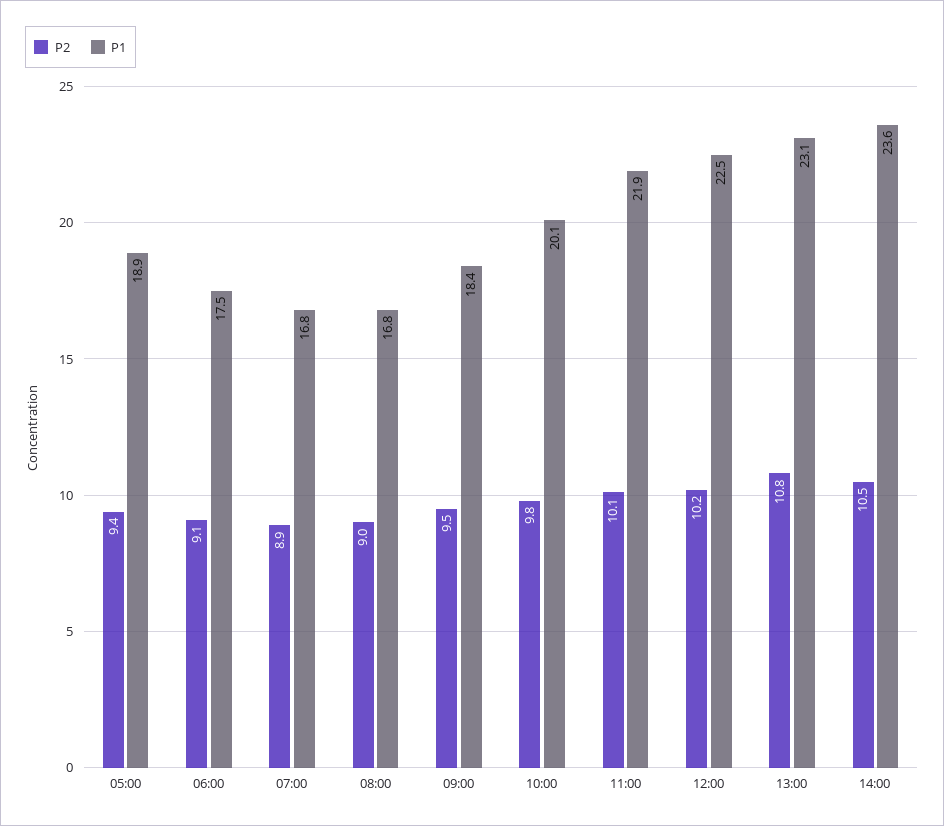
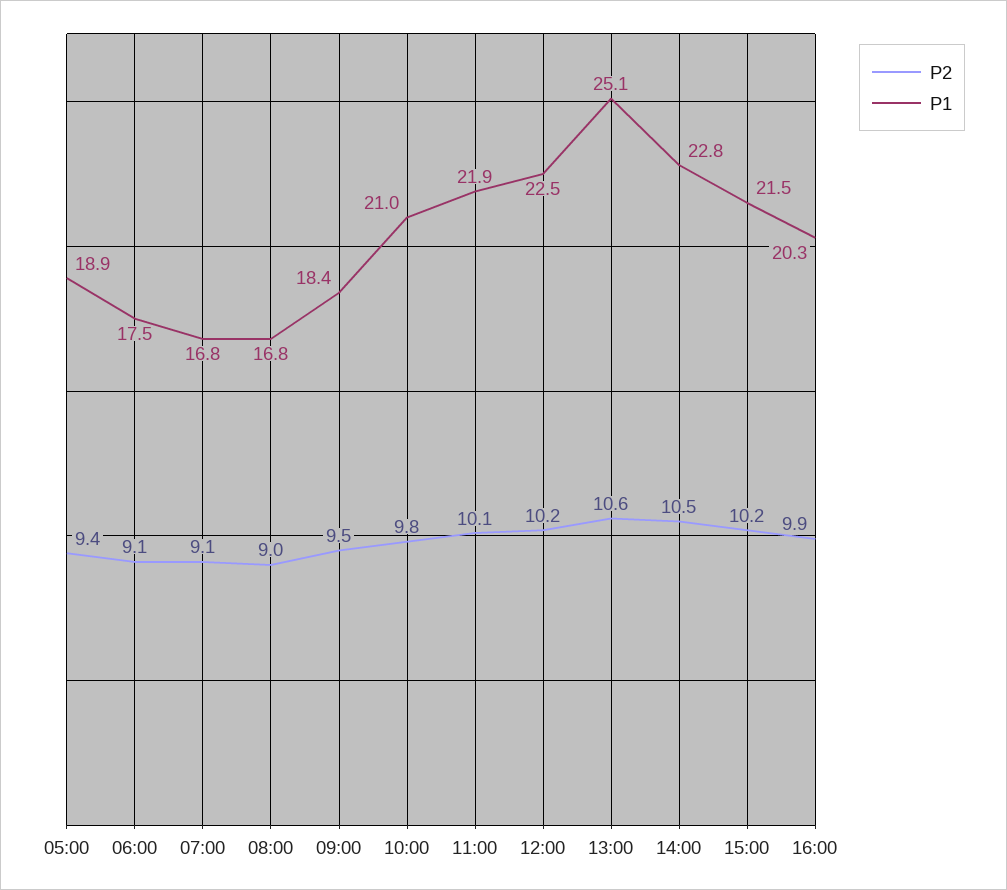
P2, 07:00: 8.9 -> 9.1
P1, 10:00: 20.1 -> 21
P2, 13:00: 10.8 -> 10.6
P1, 13:00: 23.1 -> 25.1
P1, 14:00: 23.6 -> 22.8
P2, 15:00: none -> 10.2
P1, 15:00: none -> 21.5
P2, 16:00: none -> 9.9
P1, 16:00: none -> 20.3

